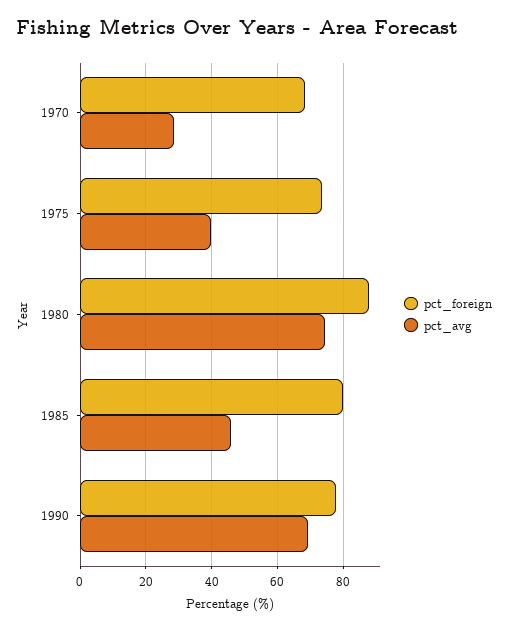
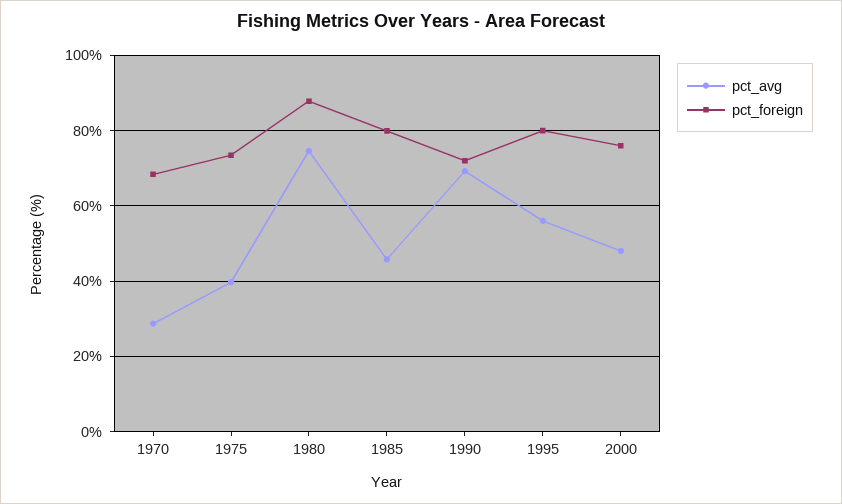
pct_foreign, 1990: 78 -> 72
pct_avg, 1995: none -> 56
pct_foreign, 1995: none -> 80
pct_avg, 2000: none -> 48
pct_foreign, 2000: none -> 76

